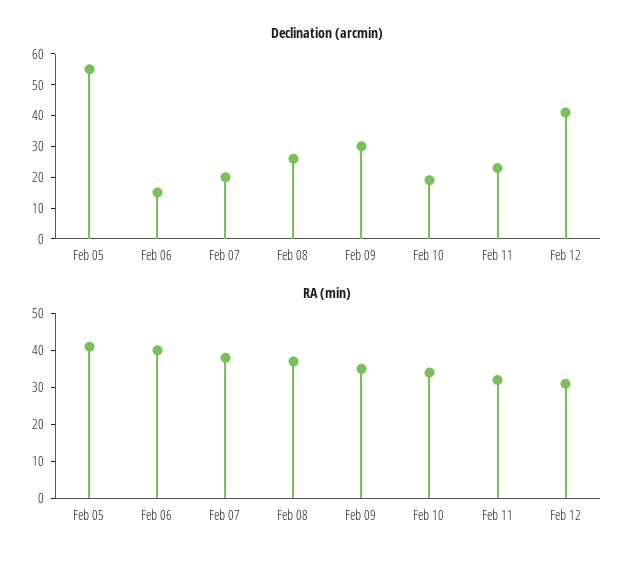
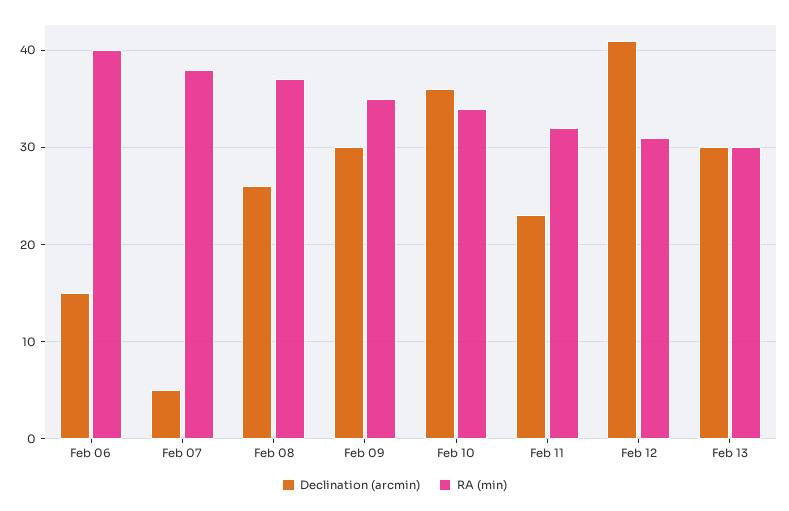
Declination (arcmin), Feb 05: 55 -> none
Declination (arcmin), Feb 07: 20 -> 5
Declination (arcmin), Feb 10: 20 -> 36
RA (min), Feb 05: 40 -> none
Declination (arcmin), Feb 13: none -> 30
RA (min), Feb 13: none -> 30

